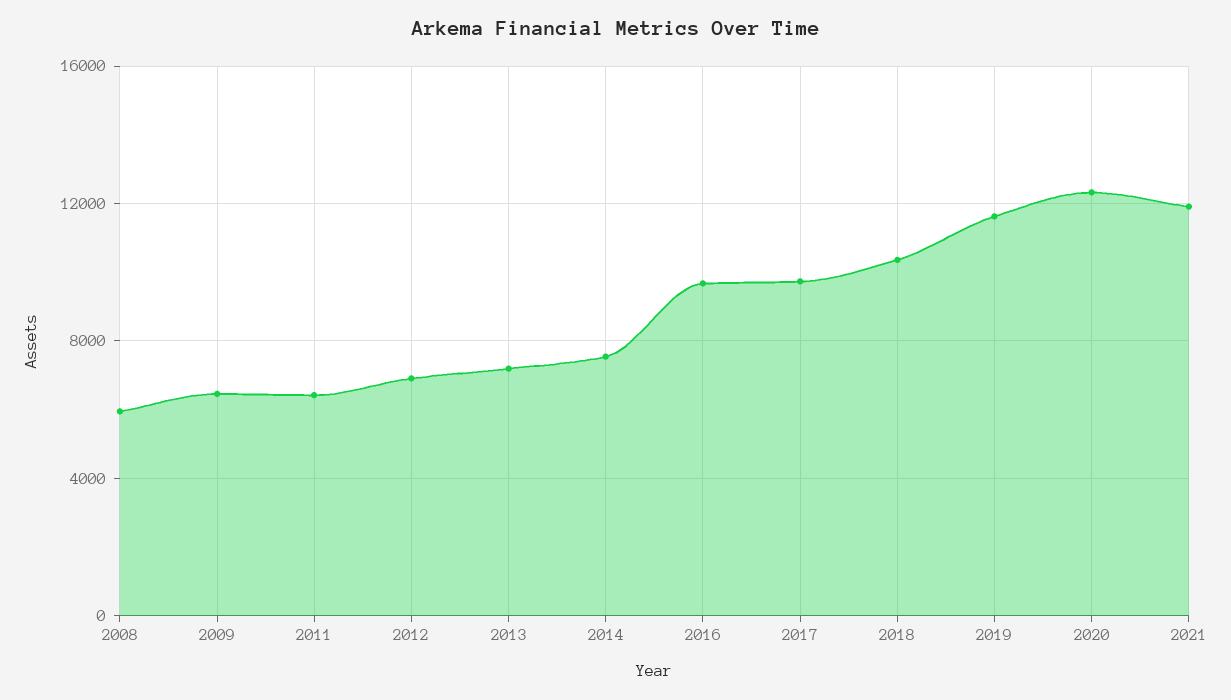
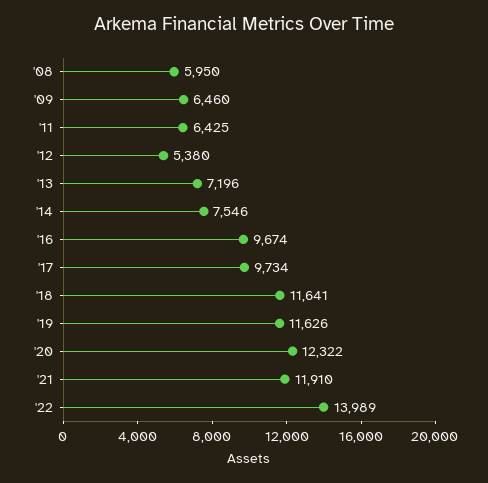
2012: 7000 -> 5380
2018: 10500 -> 11641
'22: none -> 13989

